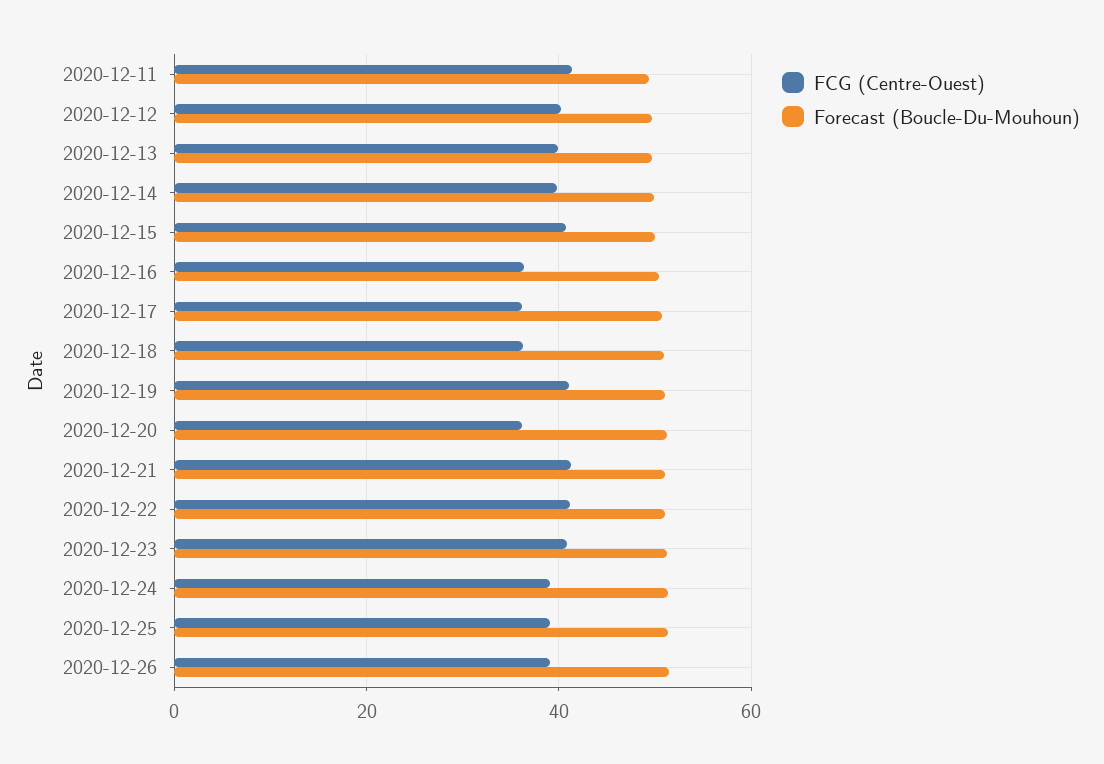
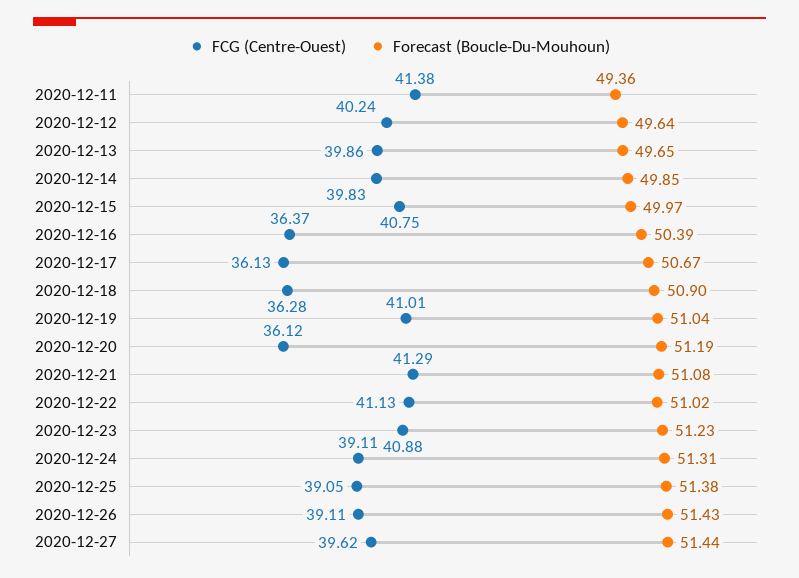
FCG (Centre-Ouest), 2020-12-27: none -> 39.62
Forecast (Boucle-Du-Mouhoun), 2020-12-27: none -> 51.44

